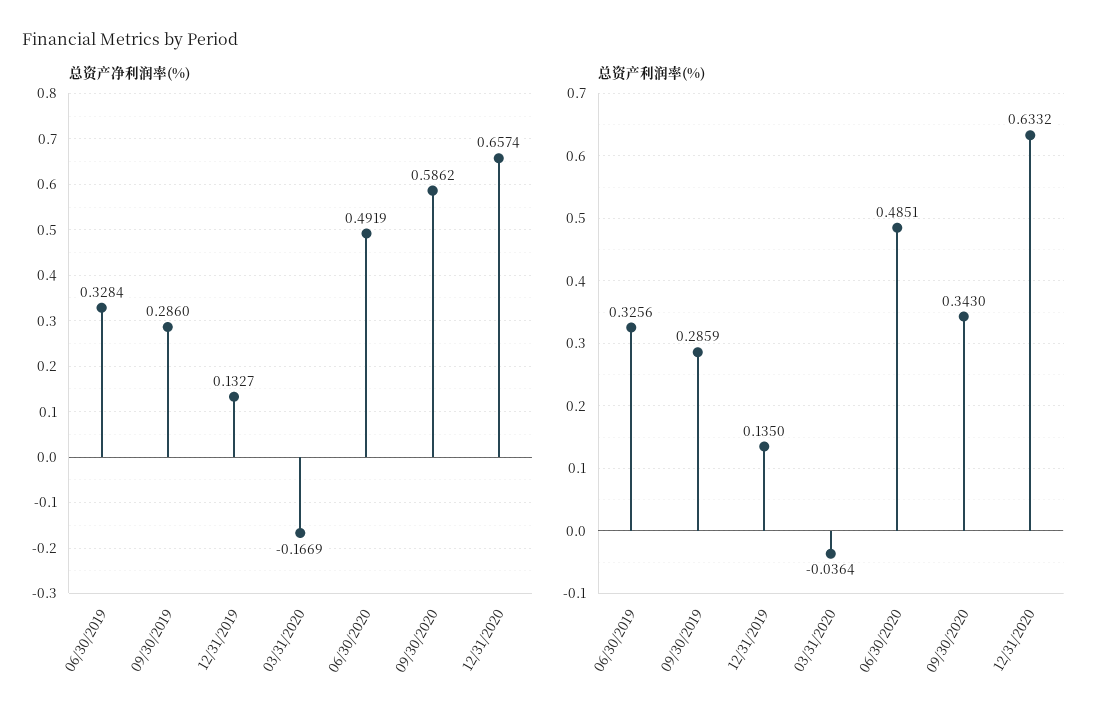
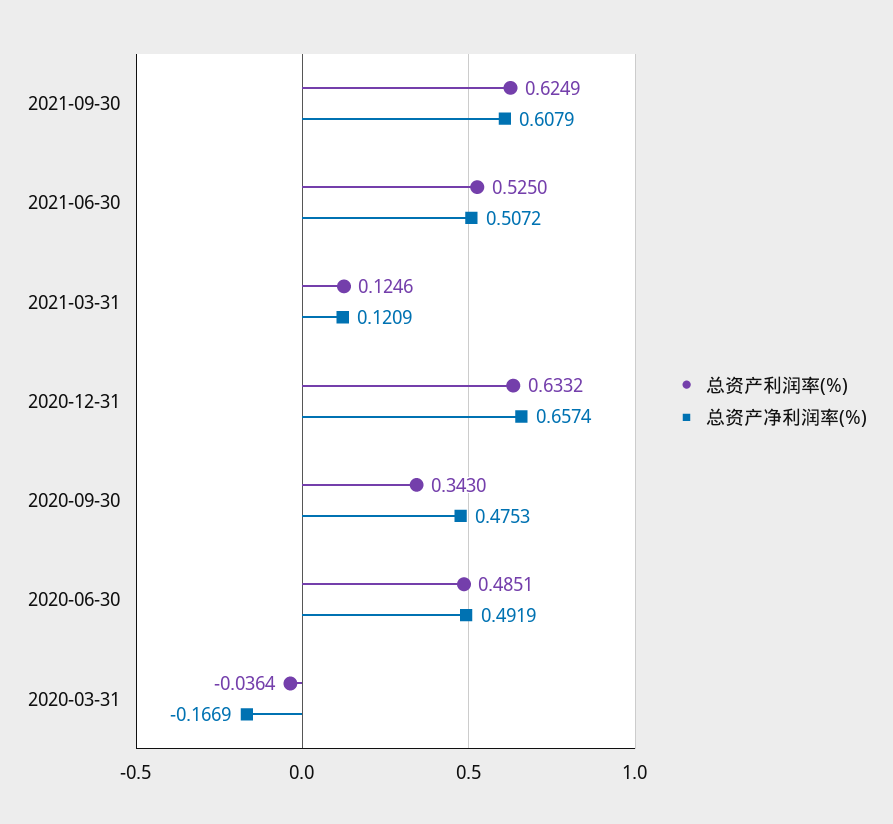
总资产净利润率(%), 06/30/2019: 0.3284 -> none
总资产净利润率(%), 09/30/2019: 0.286 -> none
总资产净利润率(%), 12/31/2019: 0.1327 -> none
总资产净利润率(%), 09/30/2020: 0.5862 -> 0.4753
总资产利润率(%), 06/30/2019: 0.3256 -> none
总资产利润率(%), 09/30/2019: 0.2859 -> none
总资产利润率(%), 12/31/2019: 0.135 -> none
总资产利润率(%), 2021-09-30: none -> 0.6249
总资产净利润率(%), 2021-09-30: none -> 0.6079
总资产利润率(%), 2021-06-30: none -> 0.525
总资产净利润率(%), 2021-06-30: none -> 0.5072
总资产利润率(%), 2021-03-31: none -> 0.1246
总资产净利润率(%), 2021-03-31: none -> 0.1209

